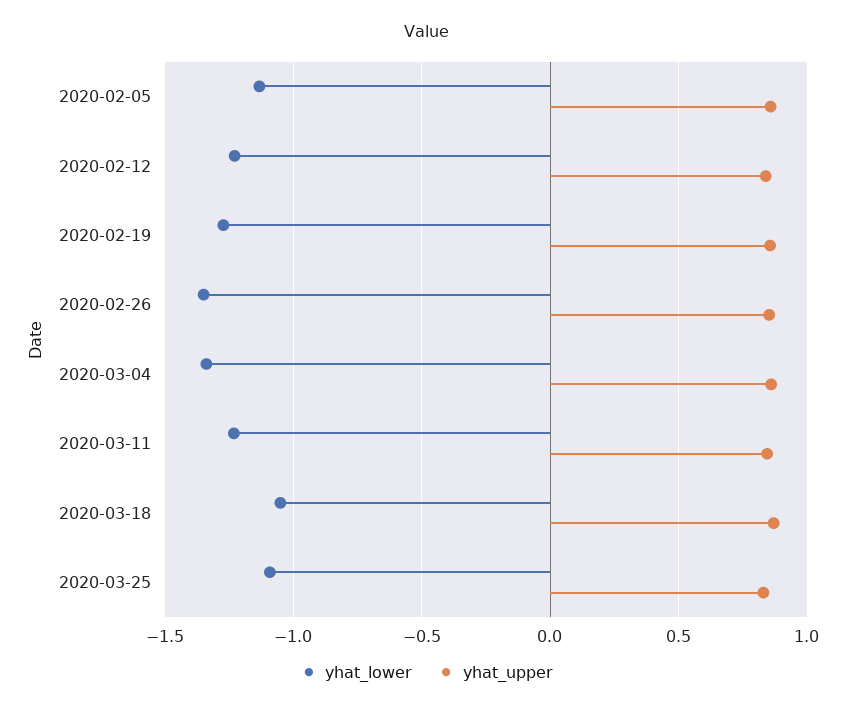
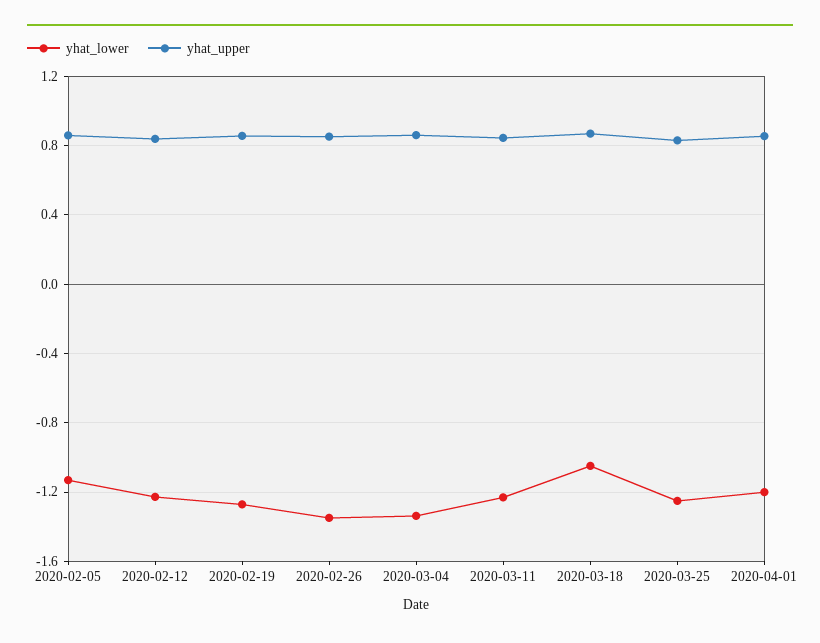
yhat_lower, 2020-03-25: -1.1 -> -1.25
yhat_lower, 2020-04-01: none -> -1.2
yhat_upper, 2020-04-01: none -> 0.85

